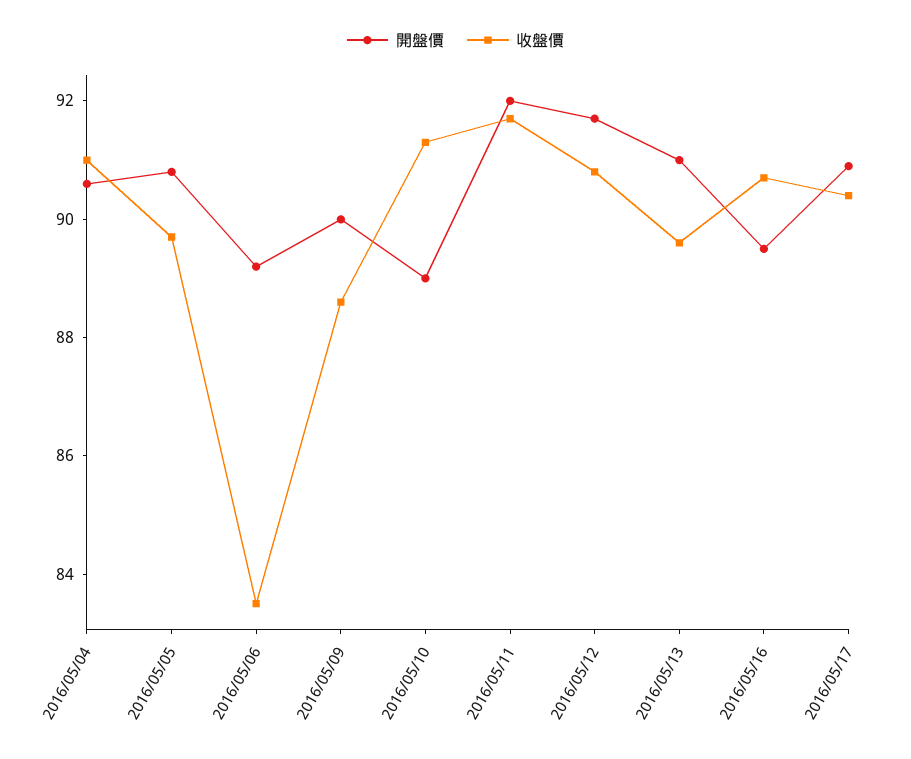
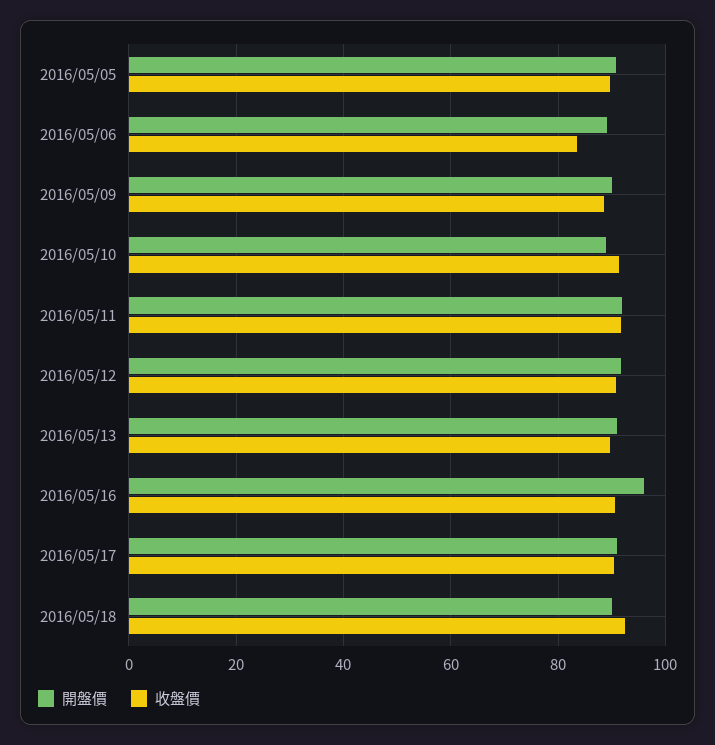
開盤價, 2016/05/04: 90.5 -> none
收盤價, 2016/05/04: 91 -> none
開盤價, 2016/05/16: 89.5 -> 96
開盤價, 2016/05/18: none -> 90
收盤價, 2016/05/18: none -> 92

